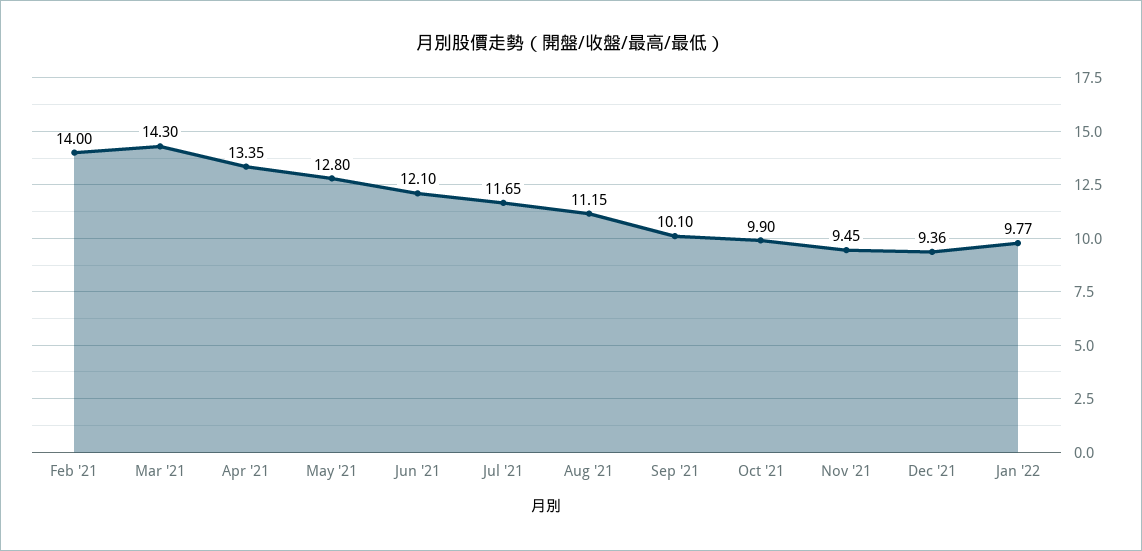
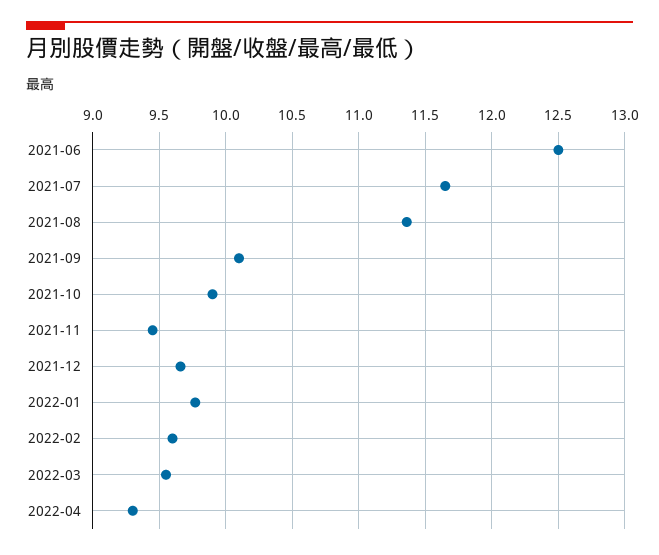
Feb '21: 14 -> none
Mar '21: 14.3 -> none
Apr '21: 13.35 -> none
May '21: 12.8 -> none
Jun '21: 12.1 -> 12.5
Aug '21: 11.15 -> 11.35
Dec '21: 9.36 -> 9.65
2022-02: none -> 9.6
2022-03: none -> 9.55
2022-04: none -> 9.3

